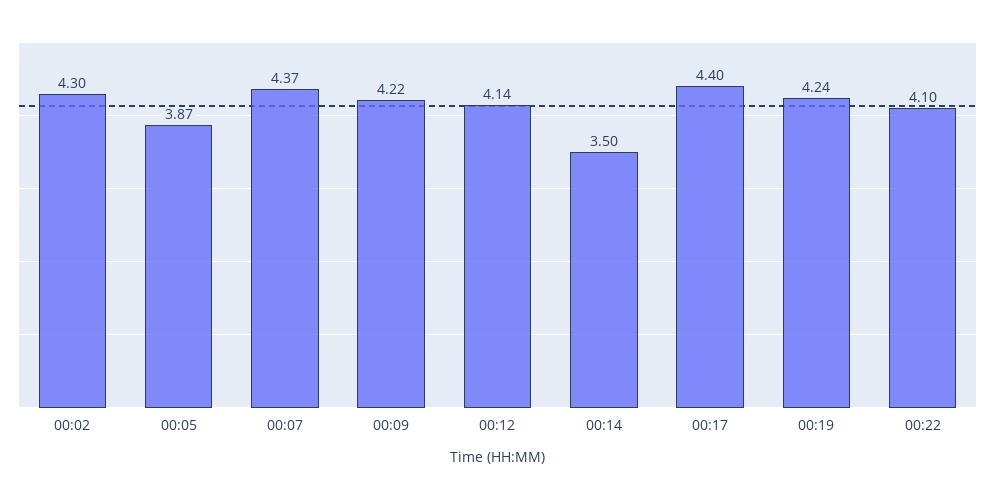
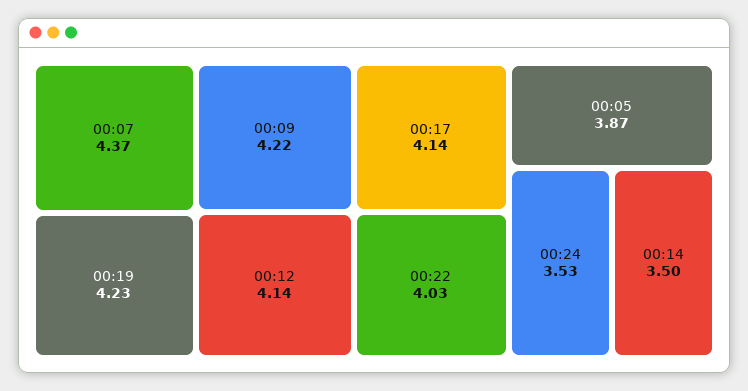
00:02: 4.3 -> none
00:17: 4.4 -> 4.14
00:19: 4.24 -> 4.23
00:22: 4.1 -> 4.03
00:24: none -> 3.53

